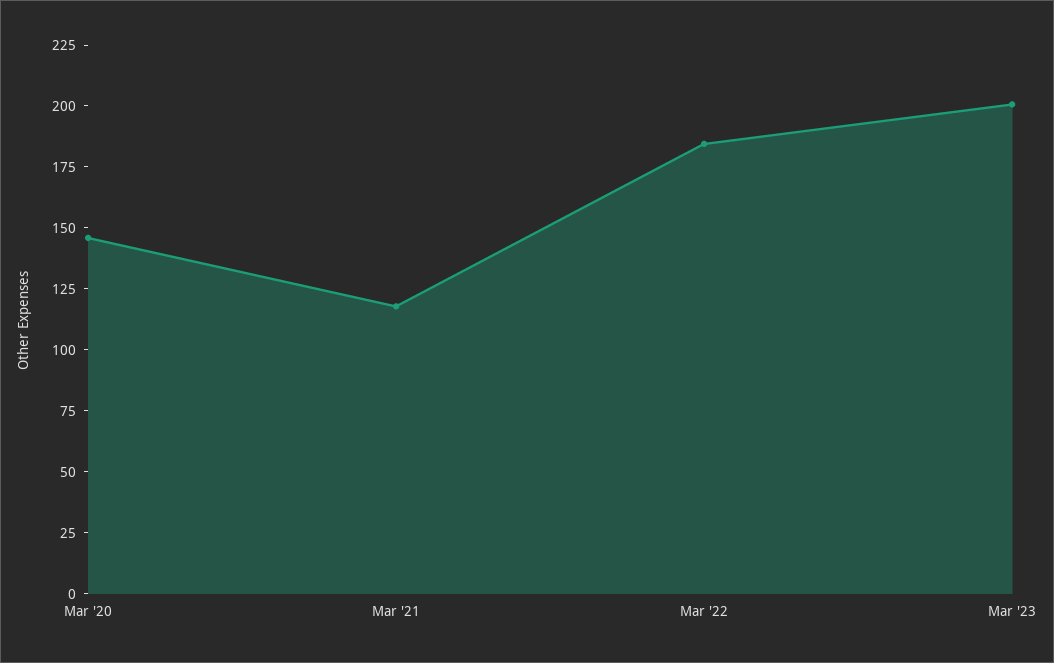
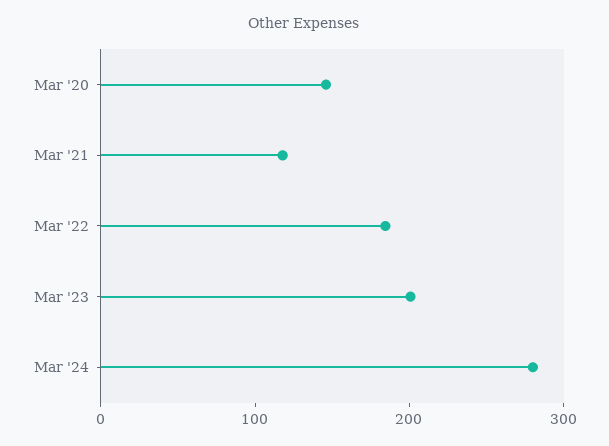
Mar '24: none -> 280

